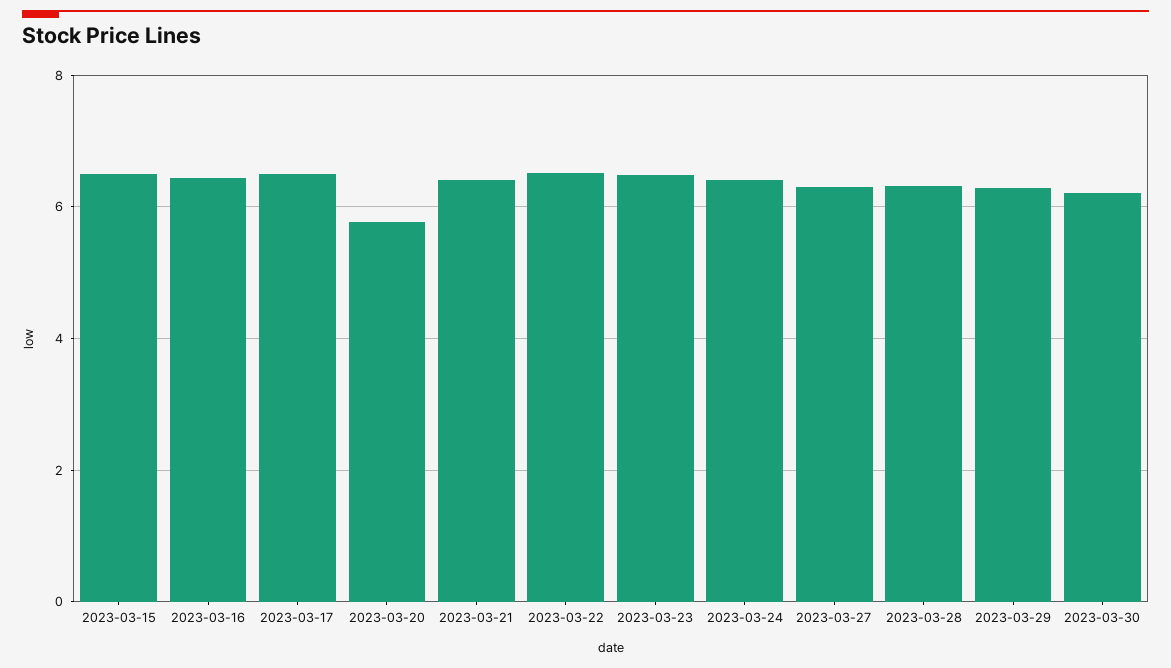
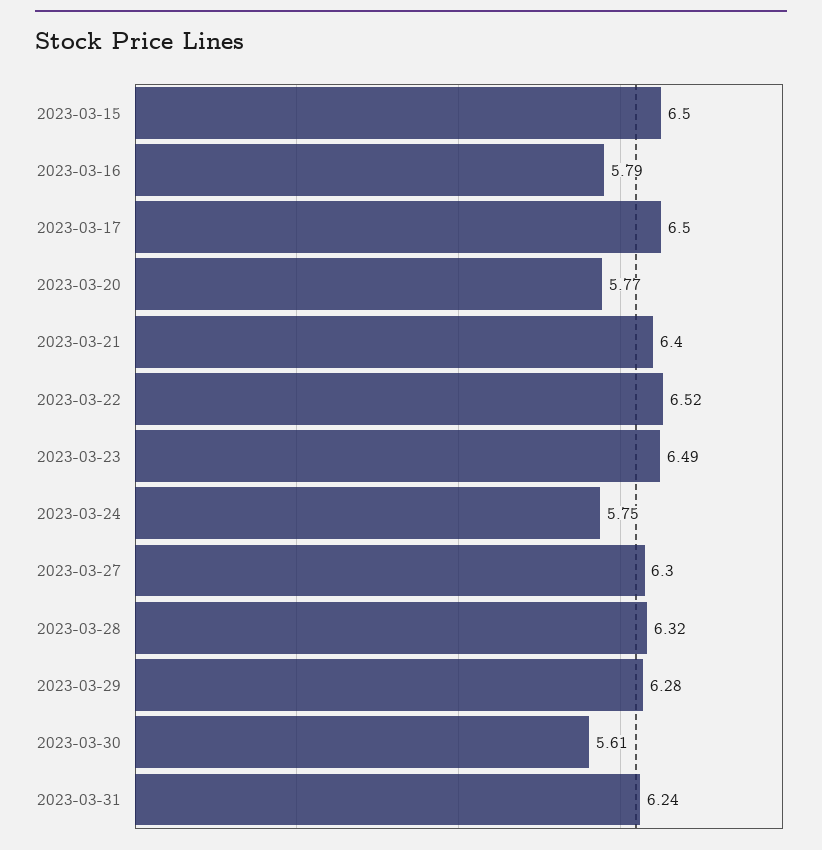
2023-03-16: 6.4 -> 5.79
2023-03-24: 6.4 -> 5.75
2023-03-30: 6.2 -> 5.61
2023-03-31: none -> 6.24

